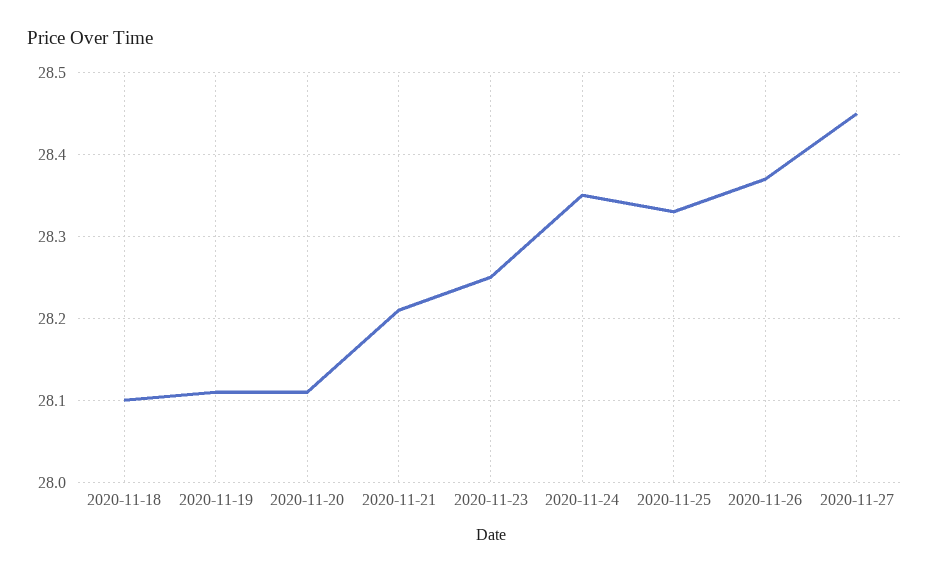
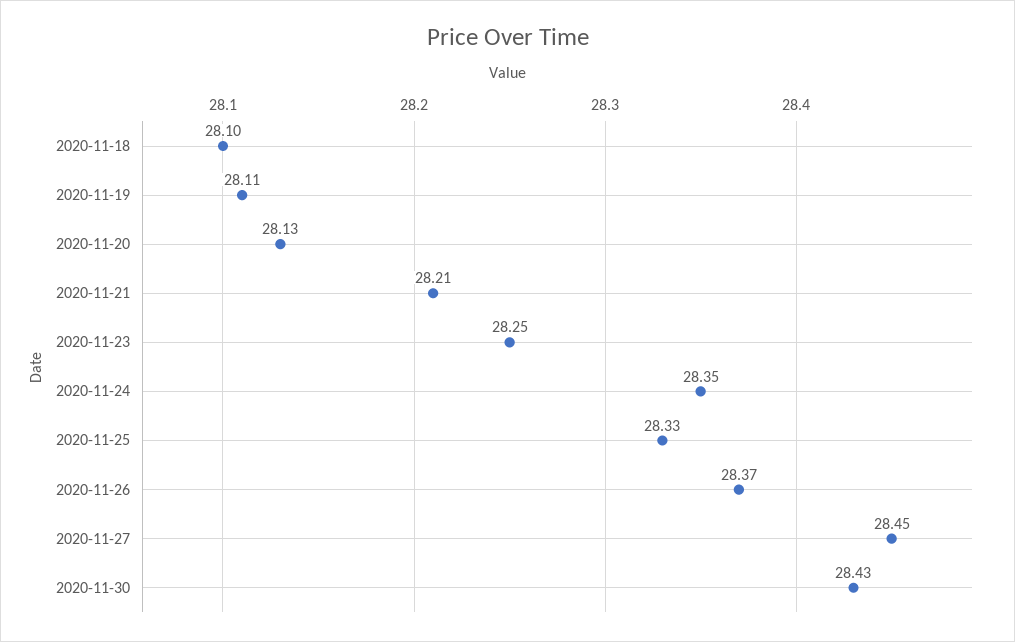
2020-11-20: 28.11 -> 28.13
2020-11-30: none -> 28.43

